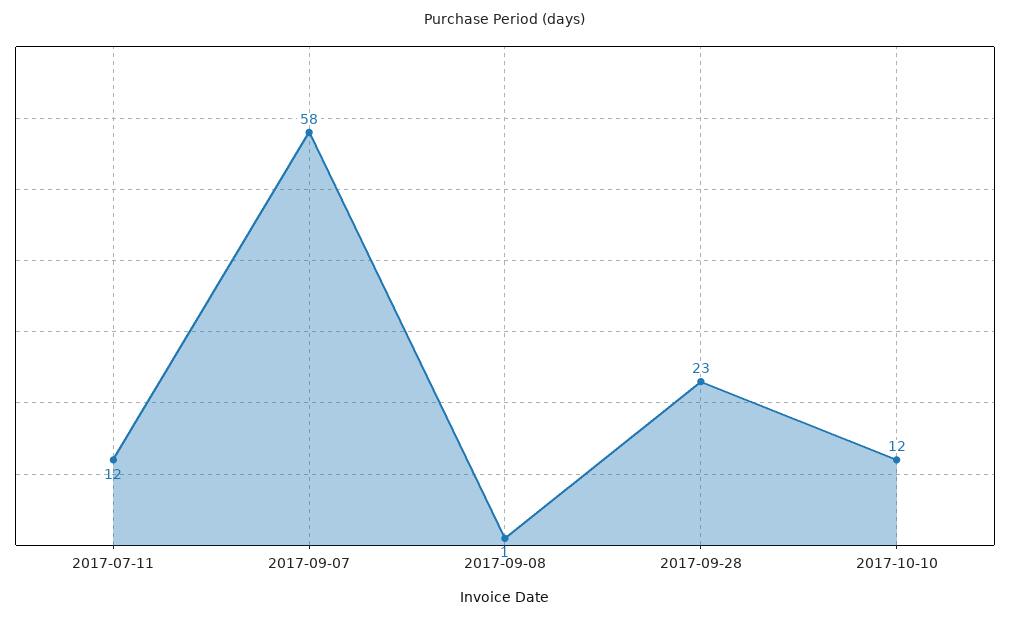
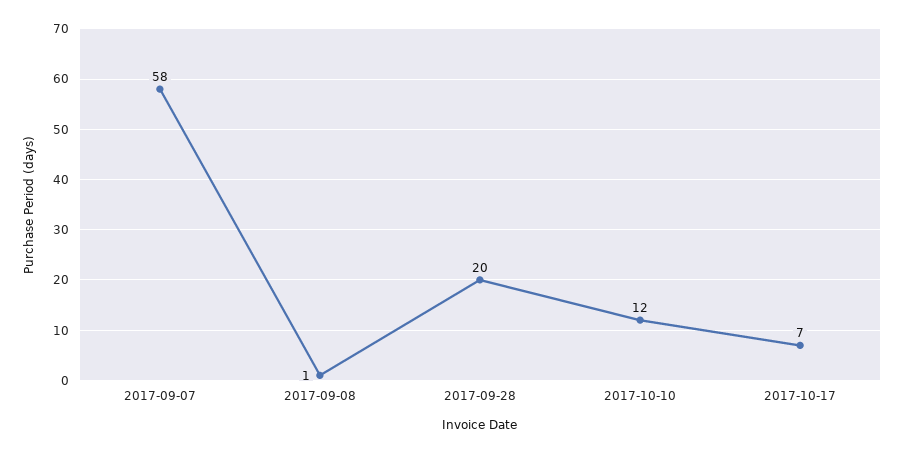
2017-07-11: 12 -> none
2017-09-28: 23 -> 20
2017-10-17: none -> 7

